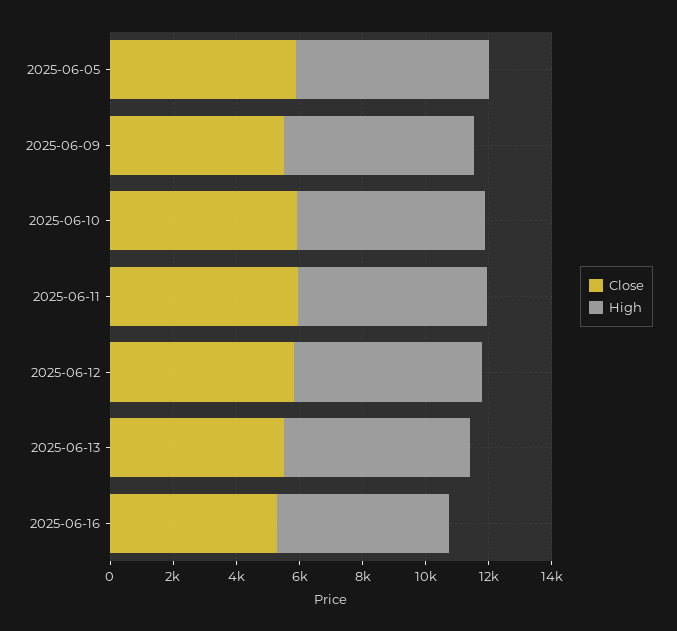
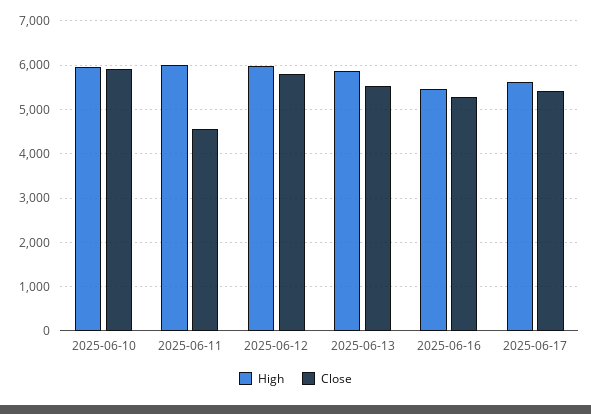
Close, 2025-06-05: 6000 -> none
High, 2025-06-05: 6000 -> none
Close, 2025-06-09: 5500 -> none
High, 2025-06-09: 6000 -> none
Close, 2025-06-11: 6000 -> 4600
High, 2025-06-17: none -> 5600
Close, 2025-06-17: none -> 5400

